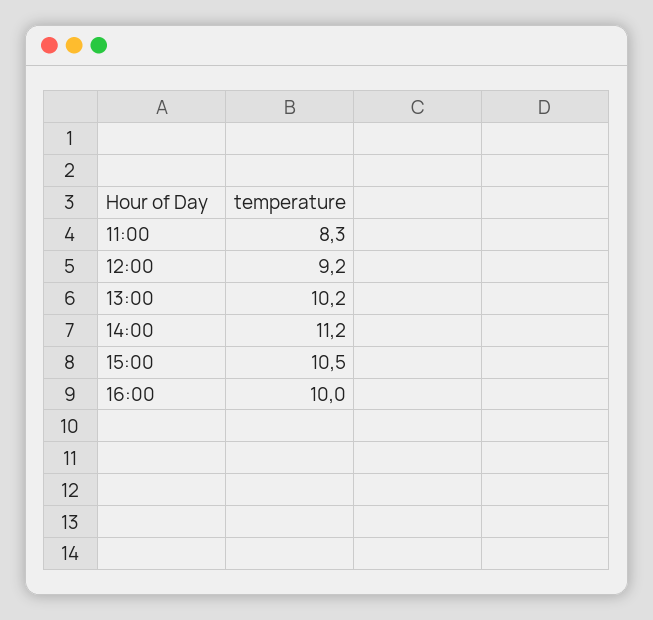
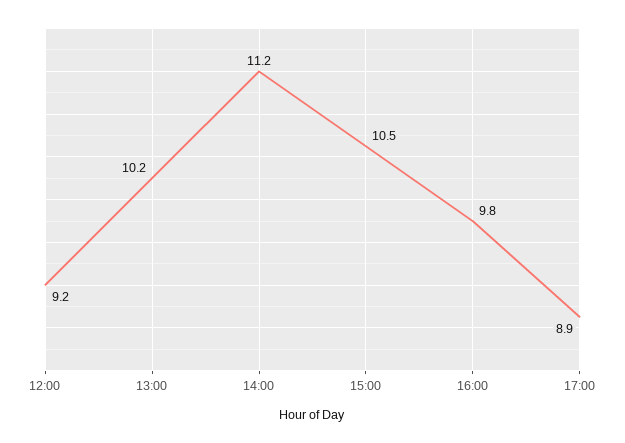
11:00: 8.3 -> none
16:00: 10 -> 9.8
17:00: none -> 8.9

